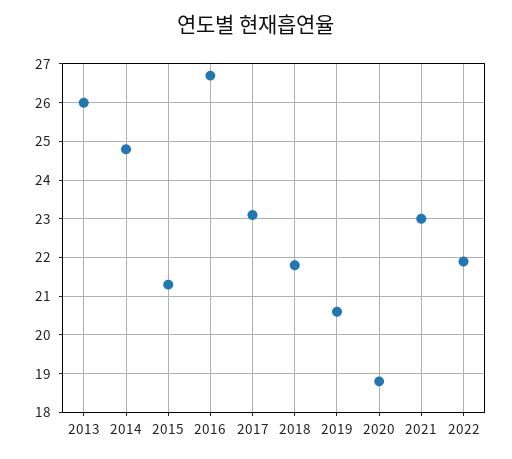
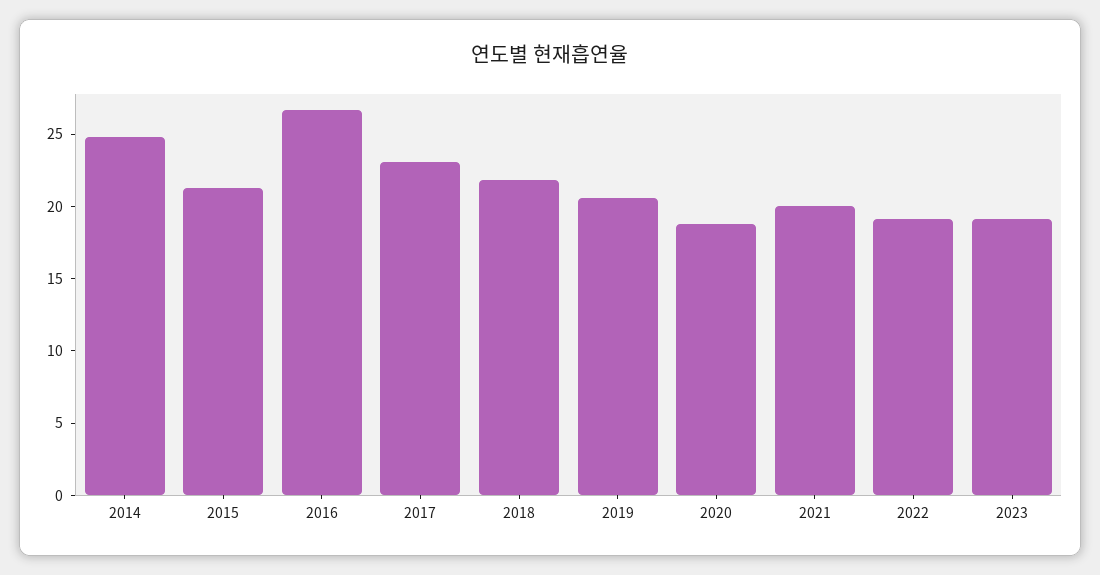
2013: 26 -> none
2021: 23 -> 20
2022: 22 -> 19
2023: none -> 19

